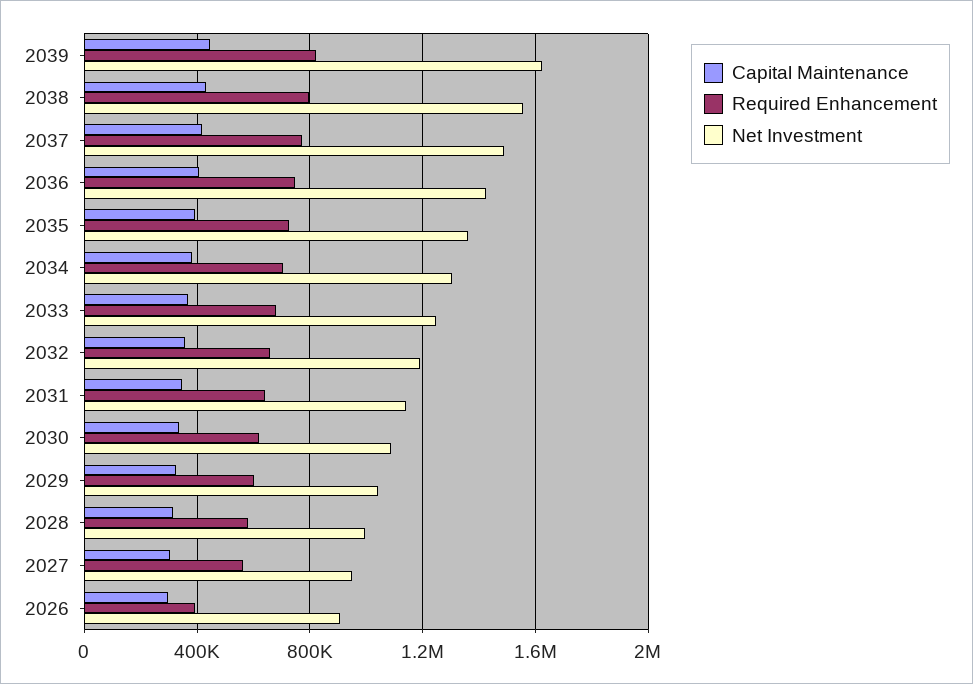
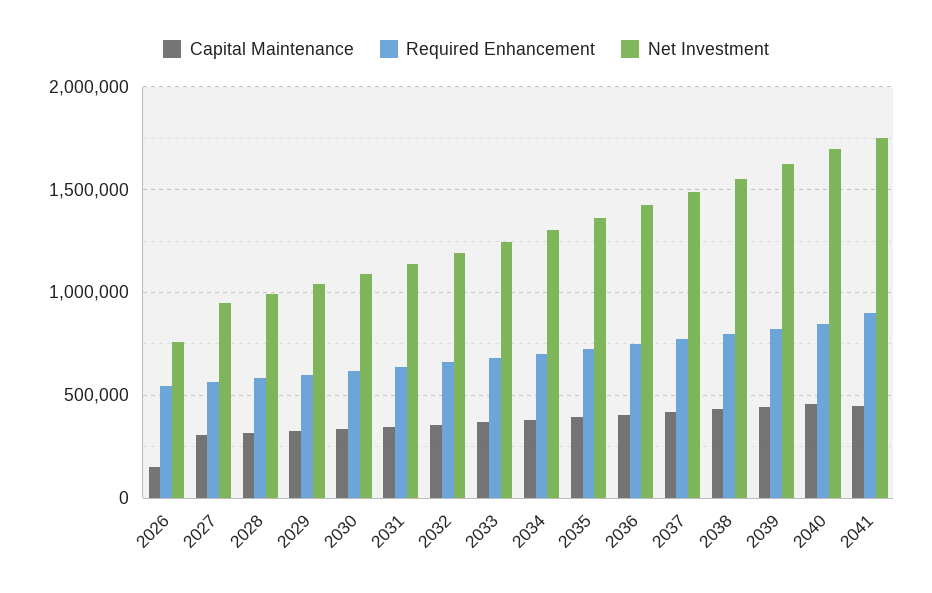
Capital Maintenance, 2026: 300000 -> 150000
Required Enhancement, 2026: 400000 -> 550000
Net Investment, 2026: 900000 -> 750000
Capital Maintenance, 2040: none -> 450000
Required Enhancement, 2040: none -> 850000
Net Investment, 2040: none -> 1700000
Capital Maintenance, 2041: none -> 450000
Required Enhancement, 2041: none -> 900000
Net Investment, 2041: none -> 1750000

